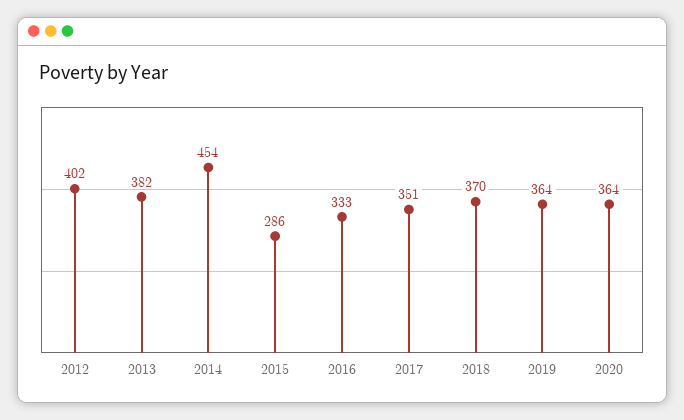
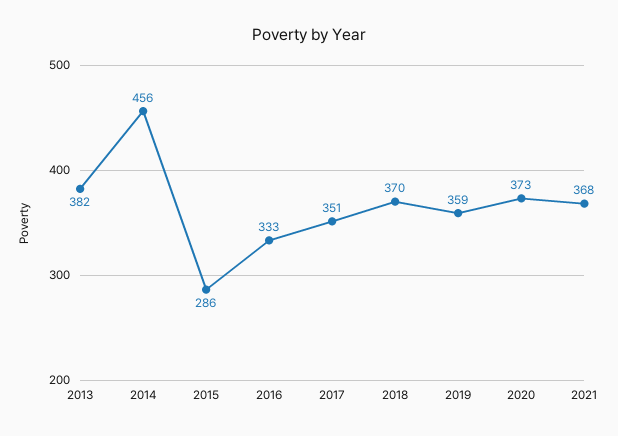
2012: 402 -> none
2014: 454 -> 456
2019: 364 -> 359
2020: 364 -> 373
2021: none -> 368

